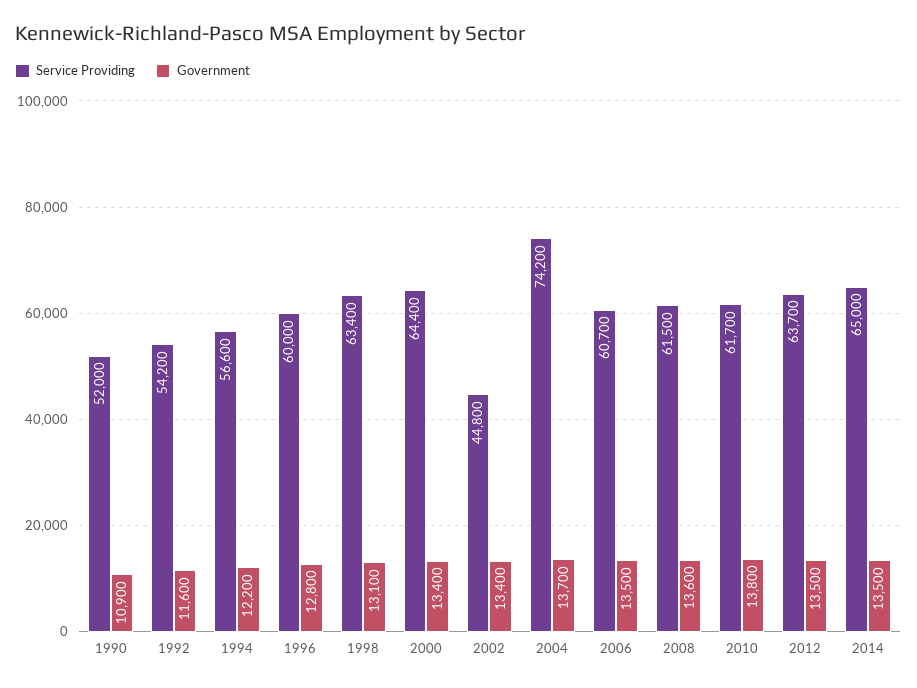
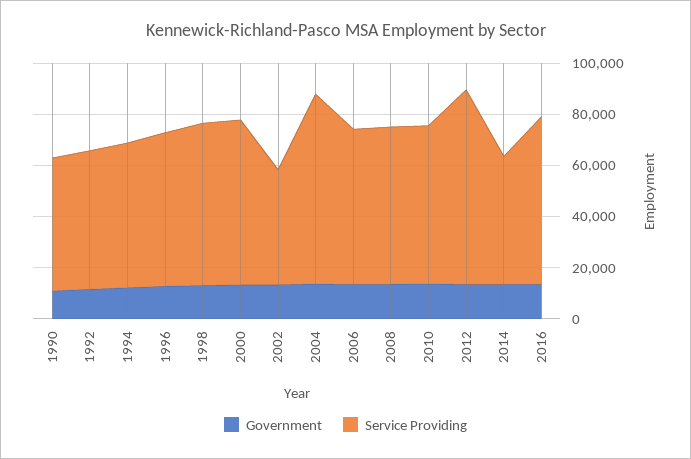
Service Providing, 2012: 63700 -> 75000
Service Providing, 2014: 65000 -> 50000
Government, 2016: none -> 15000
Service Providing, 2016: none -> 65000

